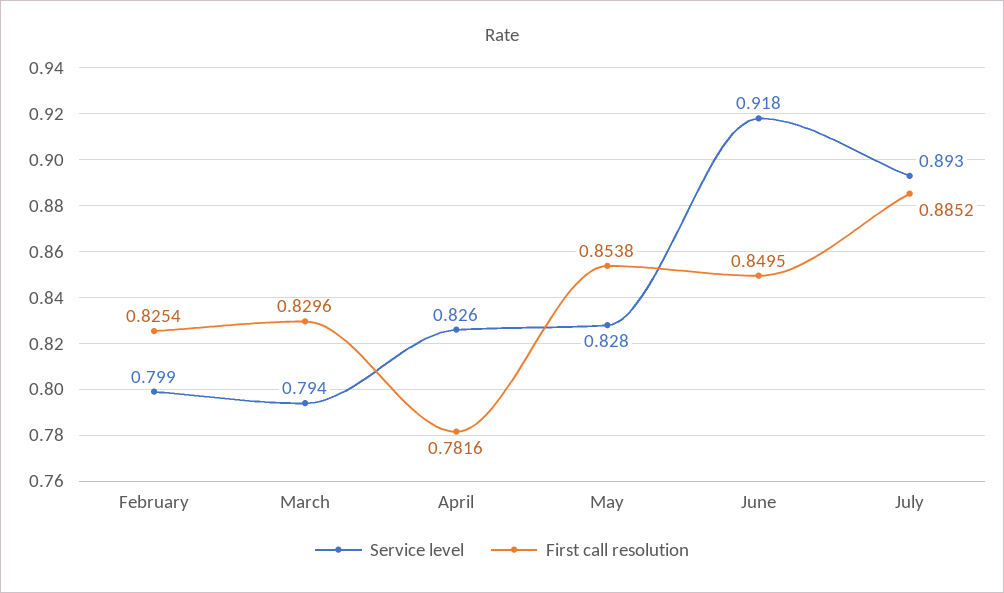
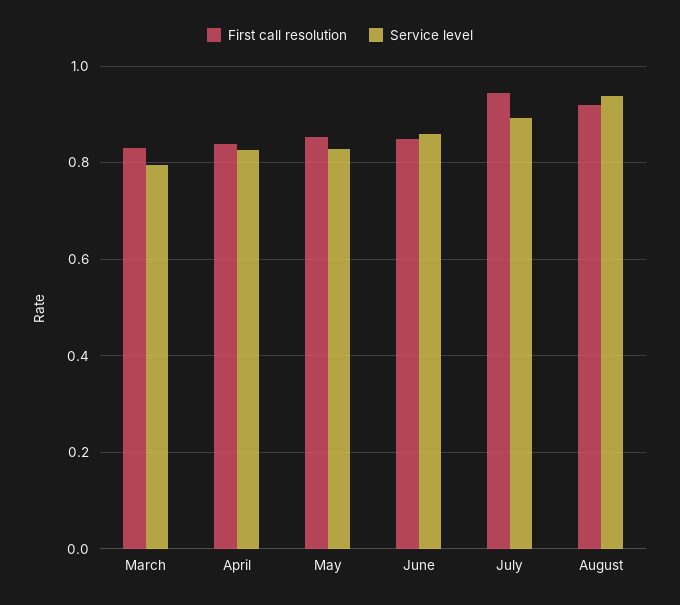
Service level, February: 0.799 -> none
First call resolution, February: 0.8254 -> none
First call resolution, April: 0.7816 -> 0.84
Service level, June: 0.918 -> 0.86
First call resolution, July: 0.8852 -> 0.94
First call resolution, August: none -> 0.92
Service level, August: none -> 0.94

